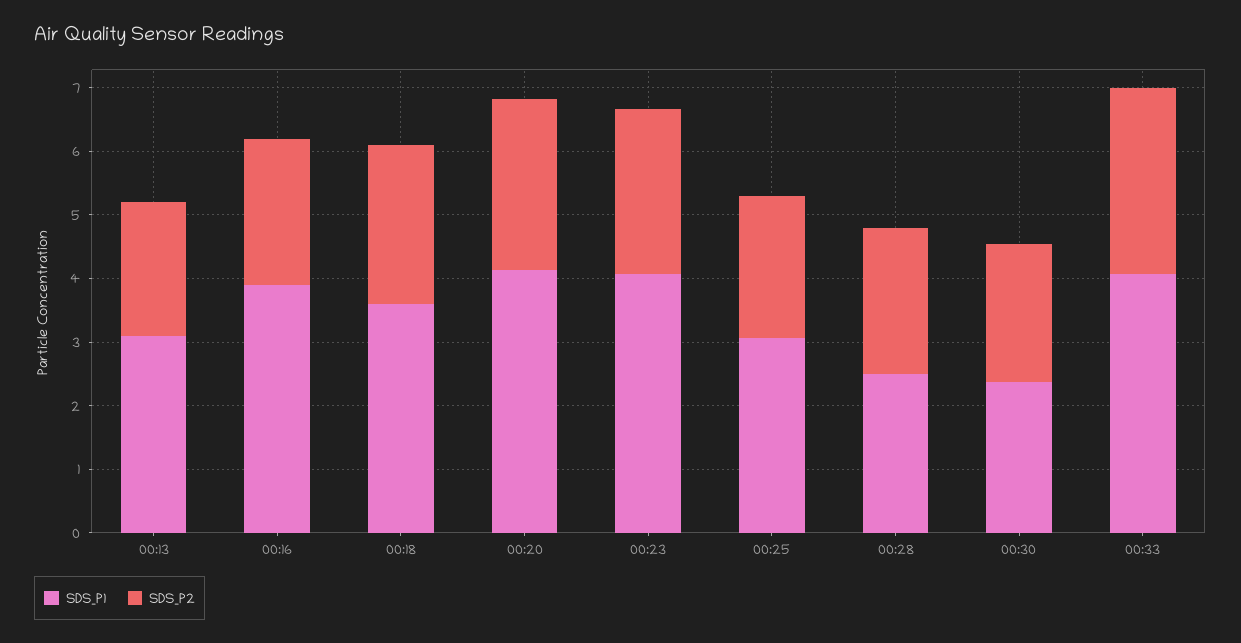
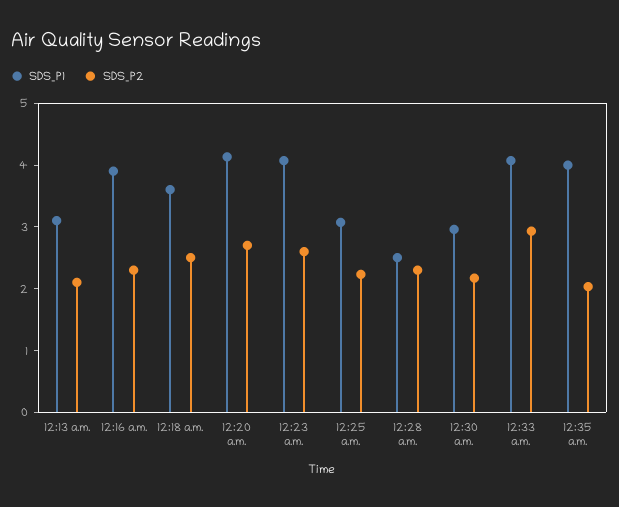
SDS_P1, 00:30: 2.4 -> 3
SDS_P1, 12:35 a.m.: none -> 4
SDS_P2, 12:35 a.m.: none -> 2

